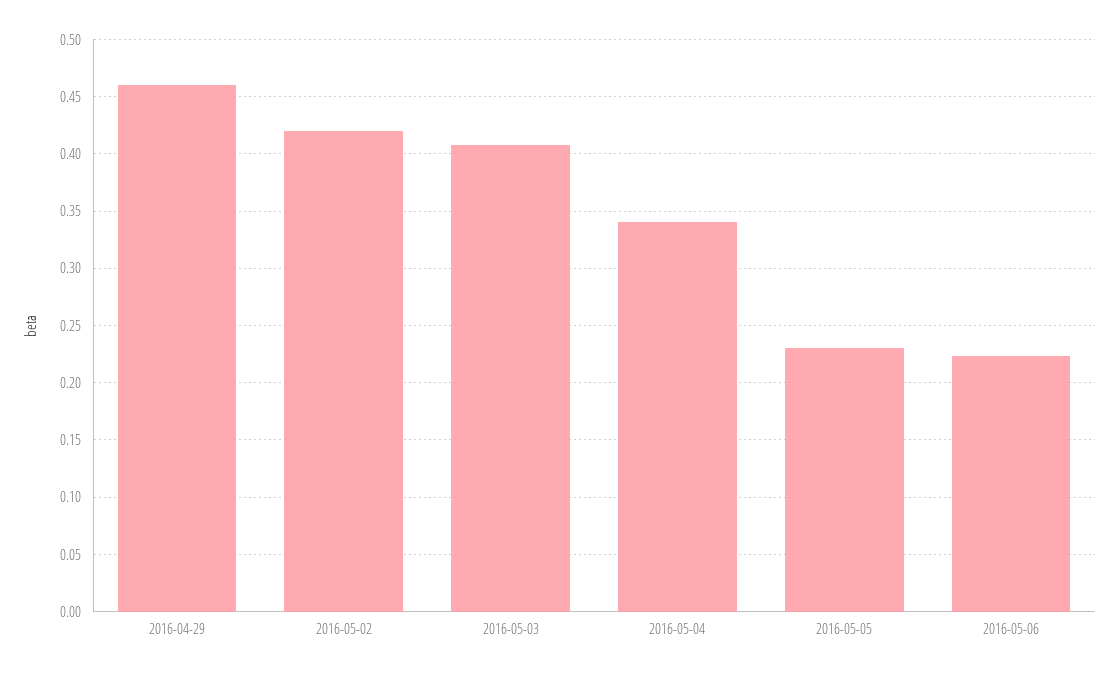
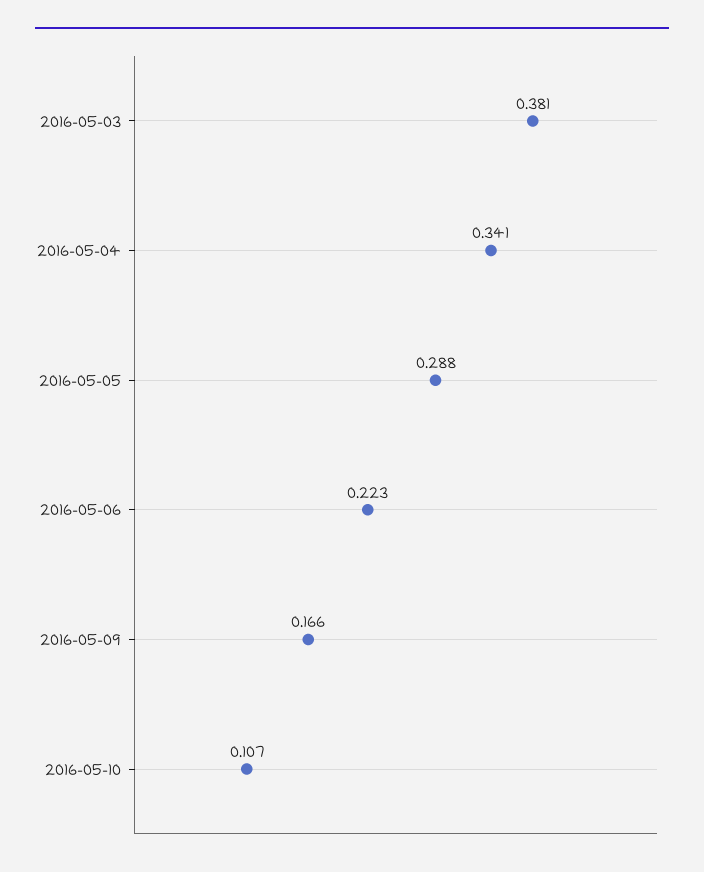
2016-04-29: 0.46 -> none
2016-05-02: 0.42 -> none
2016-05-03: 0.41 -> 0.381
2016-05-05: 0.23 -> 0.288
2016-05-09: none -> 0.166
2016-05-10: none -> 0.107

